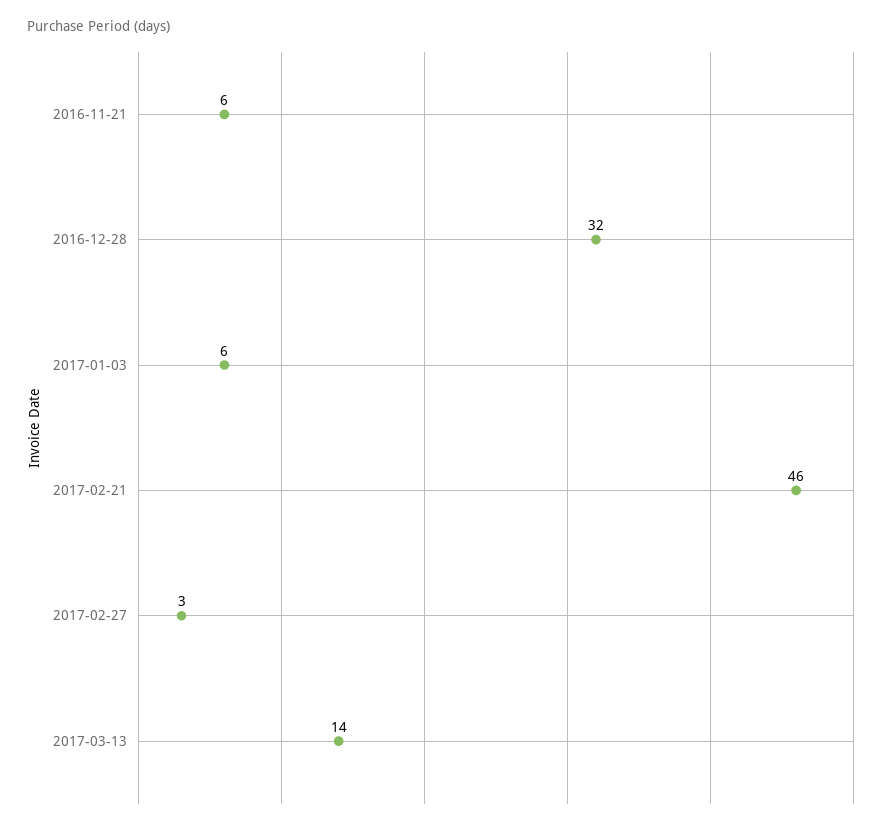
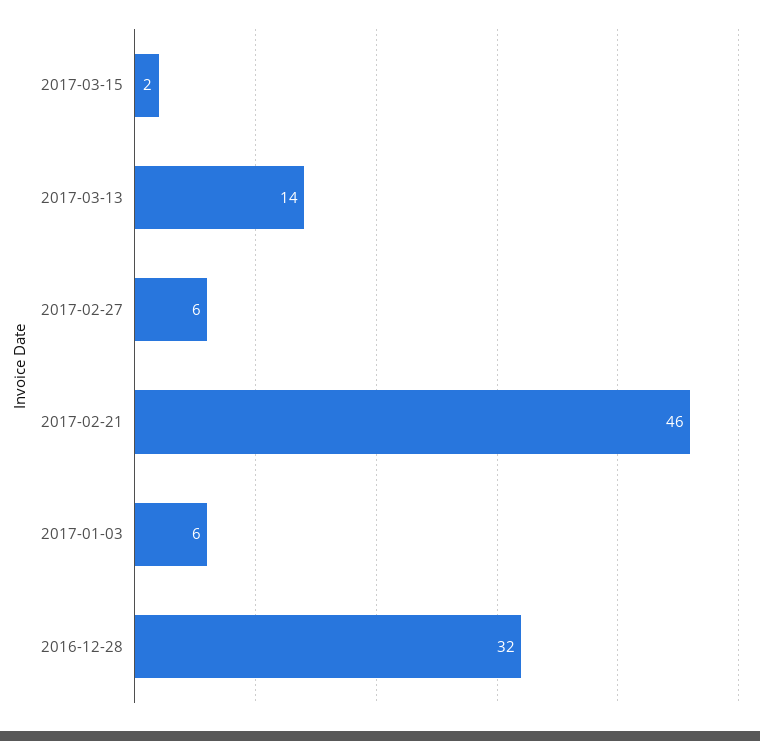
2016-11-21: 6 -> none
2017-02-27: 3 -> 6
2017-03-15: none -> 2

